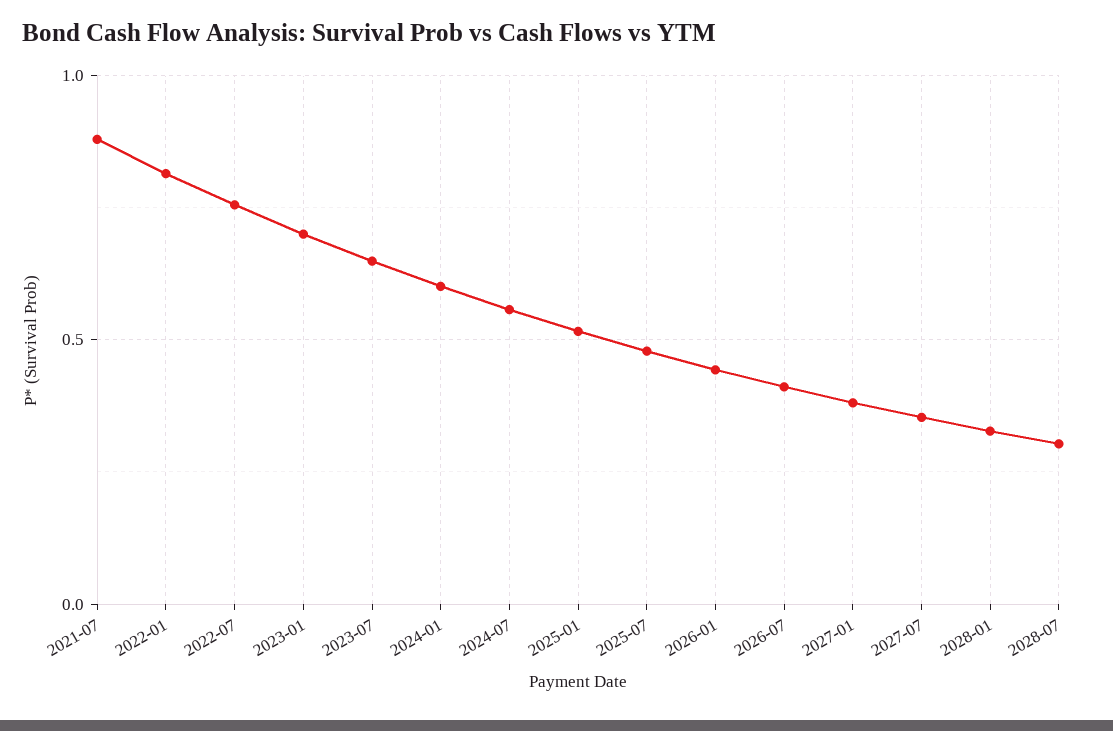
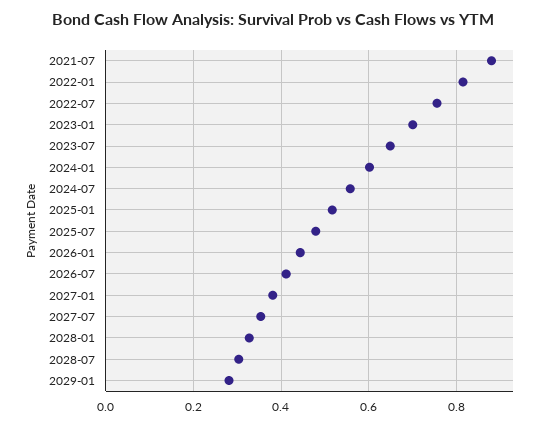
2029-01: none -> 0.28

